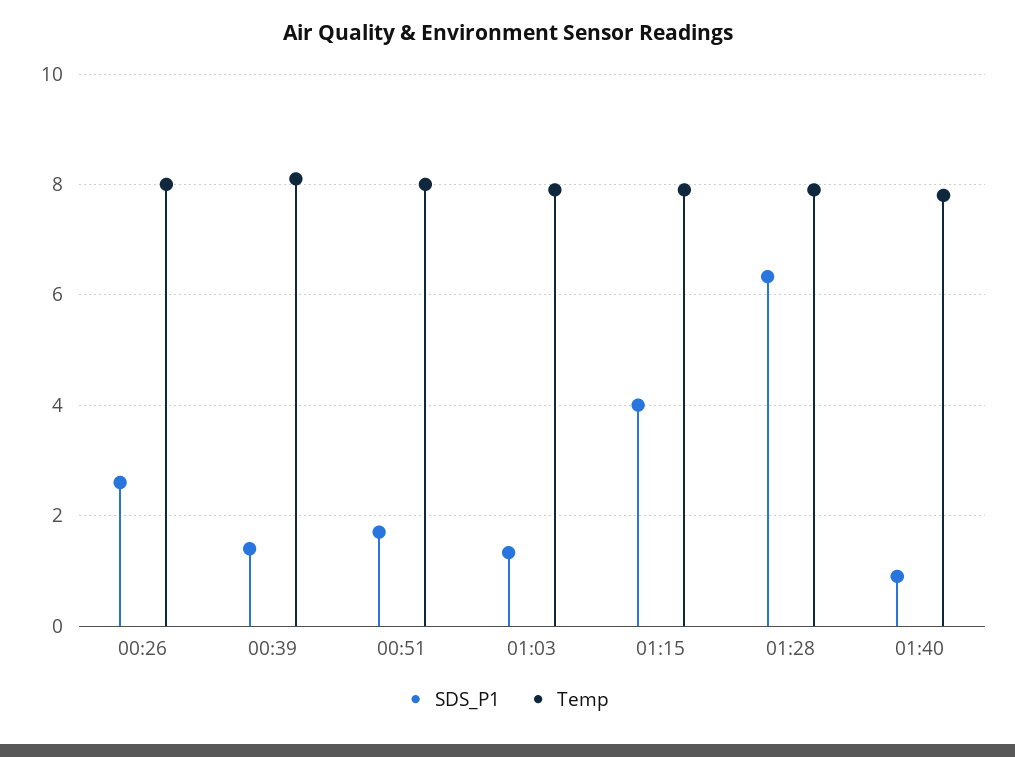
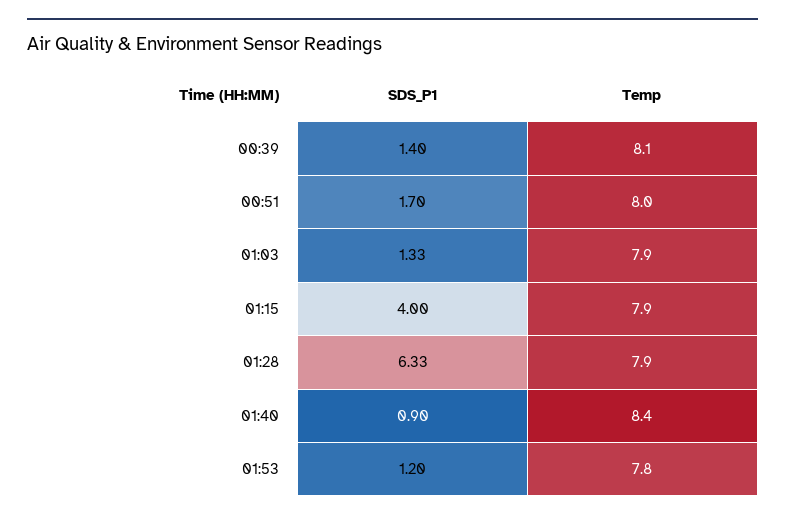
SDS_P1, 00:26: 2.6 -> none
Temp, 00:26: 8 -> none
Temp, 01:40: 7.8 -> 8.4
SDS_P1, 01:53: none -> 1.2
Temp, 01:53: none -> 7.8

